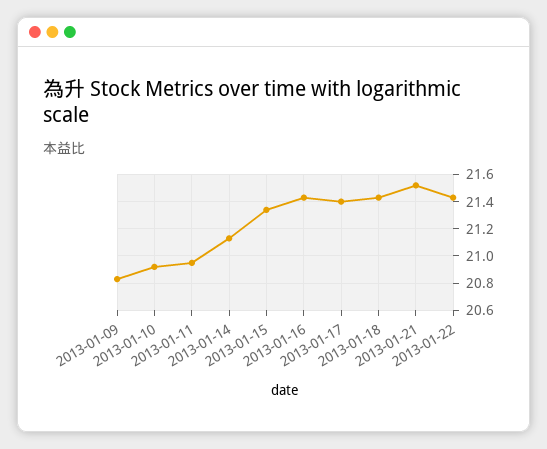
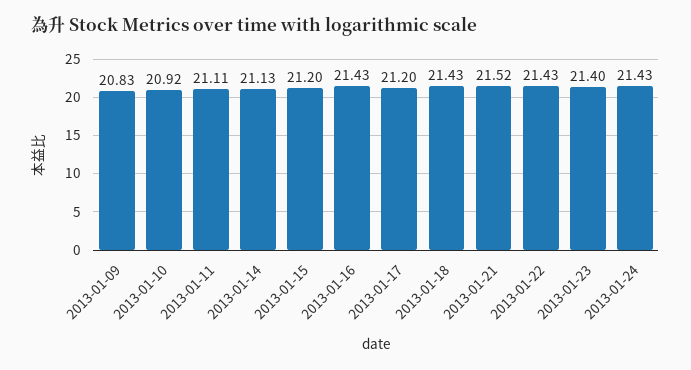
2013-01-11: 20.95 -> 21.11
2013-01-15: 21.35 -> 21.2
2013-01-17: 21.4 -> 21.2
2013-01-23: none -> 21.4
2013-01-24: none -> 21.43

